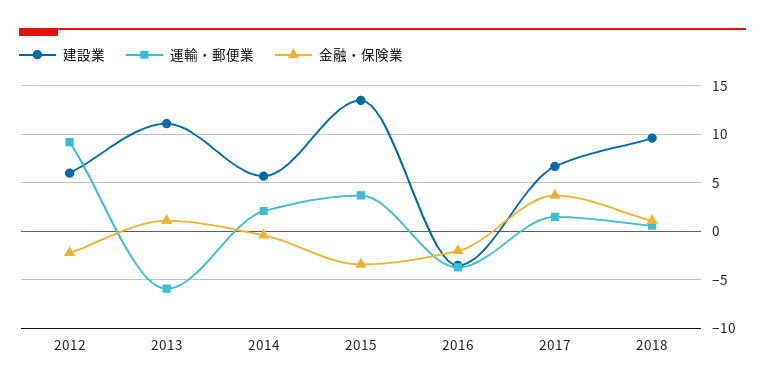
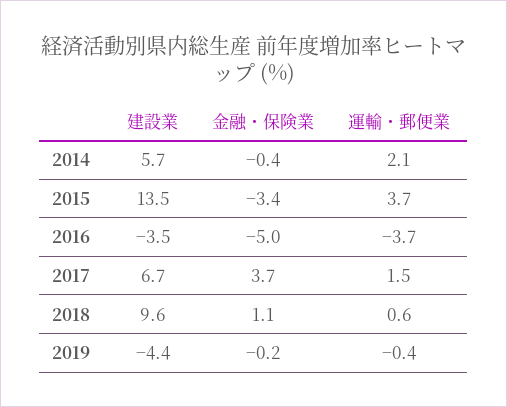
建設業, 2012: 6 -> none
運輸・郵便業, 2012: 9 -> none
金融・保険業, 2012: -2 -> none
建設業, 2013: 11 -> none
運輸・郵便業, 2013: -6 -> none
金融・保険業, 2013: 1 -> none
金融・保険業, 2016: -2 -> -5
建設業, 2019: none -> -4.4
金融・保険業, 2019: none -> -0.2
運輸・郵便業, 2019: none -> -0.4

